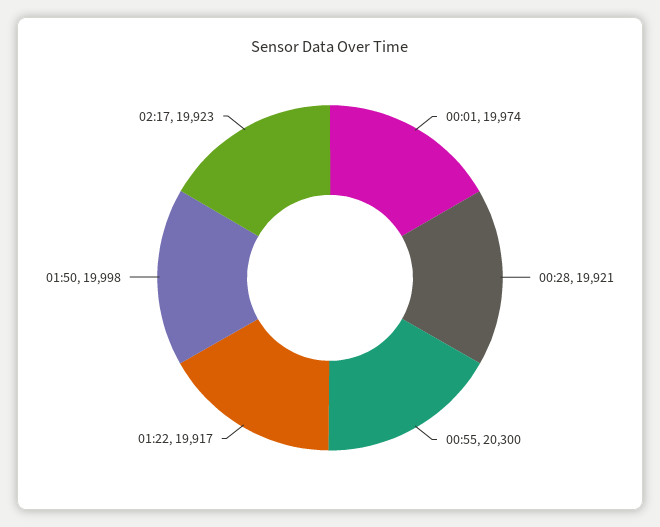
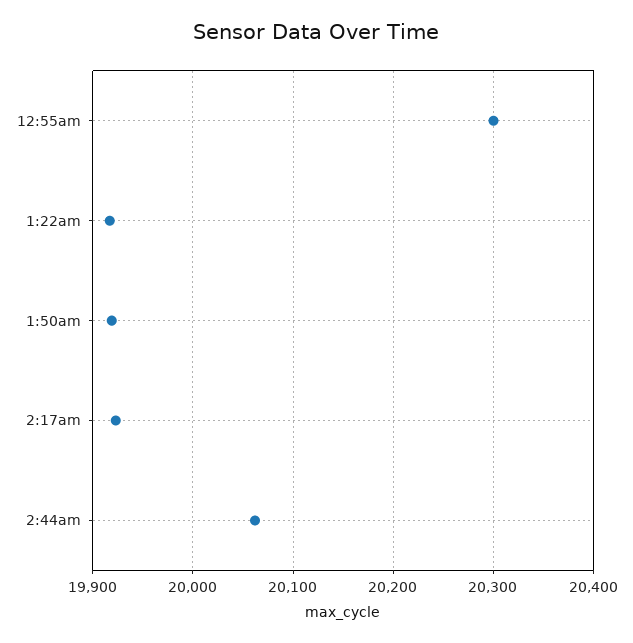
00:01: 19974 -> none
00:28: 19921 -> none
01:50: 19998 -> 19920
2:44am: none -> 20060

